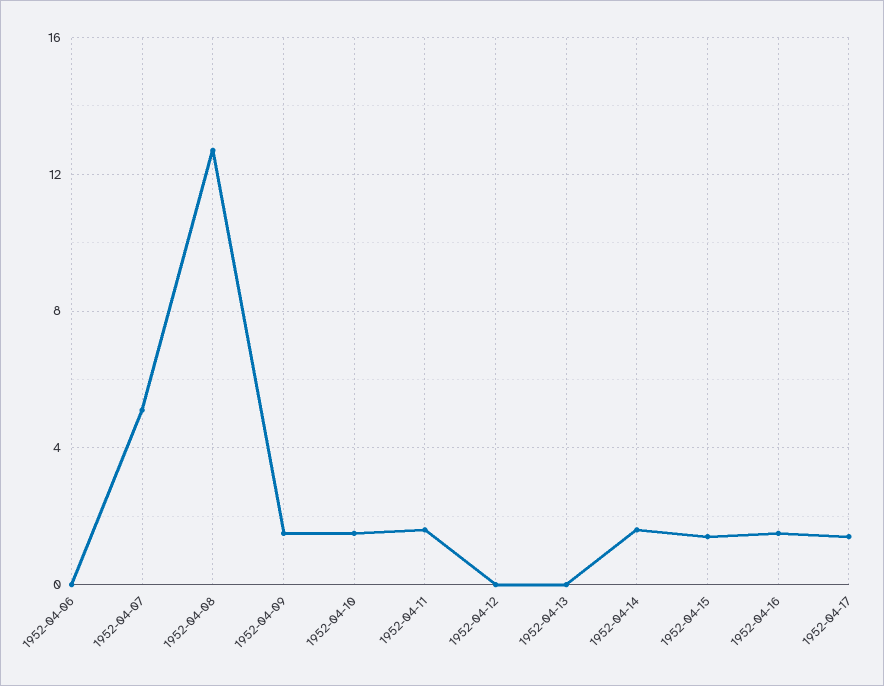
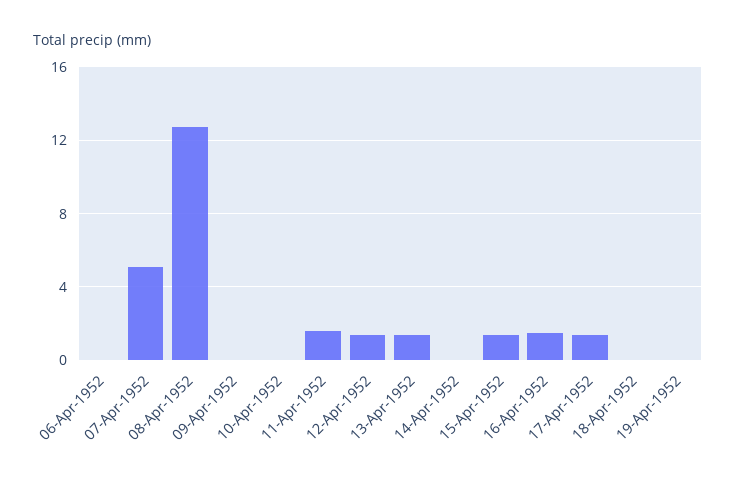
1952-04-09: 1.5 -> 0
1952-04-10: 1.5 -> 0
1952-04-12: 0 -> 1.5
1952-04-13: 0 -> 1.5
1952-04-14: 1.5 -> 0
18-Apr-1952: none -> 0
19-Apr-1952: none -> 0

